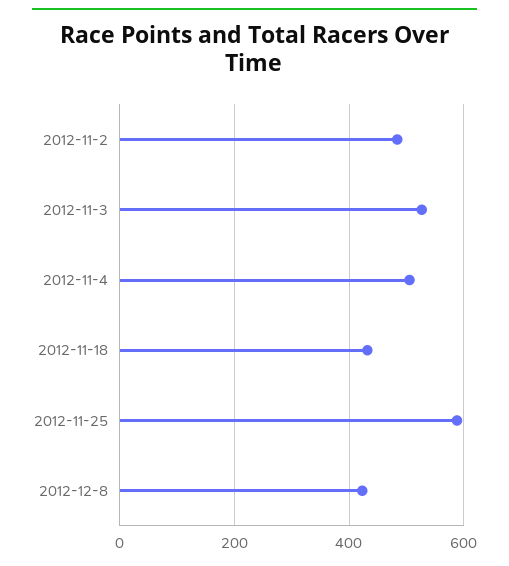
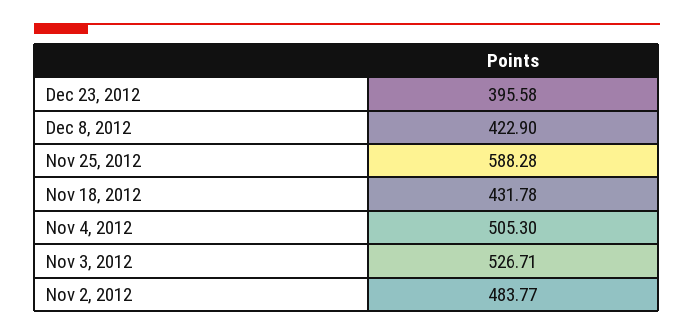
Dec 23, 2012: none -> 395.58

